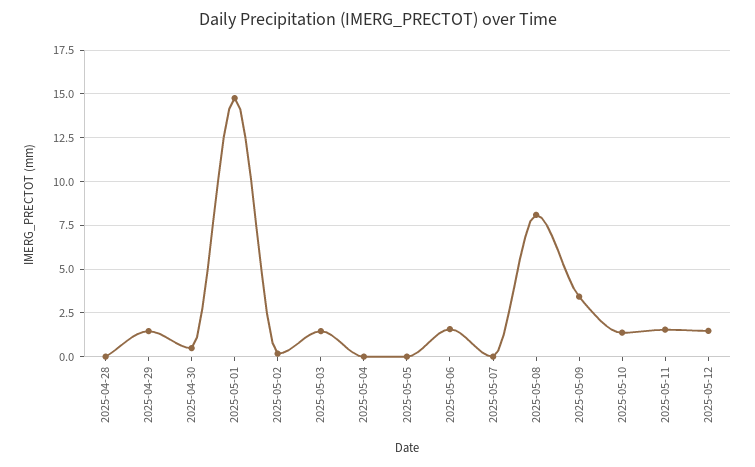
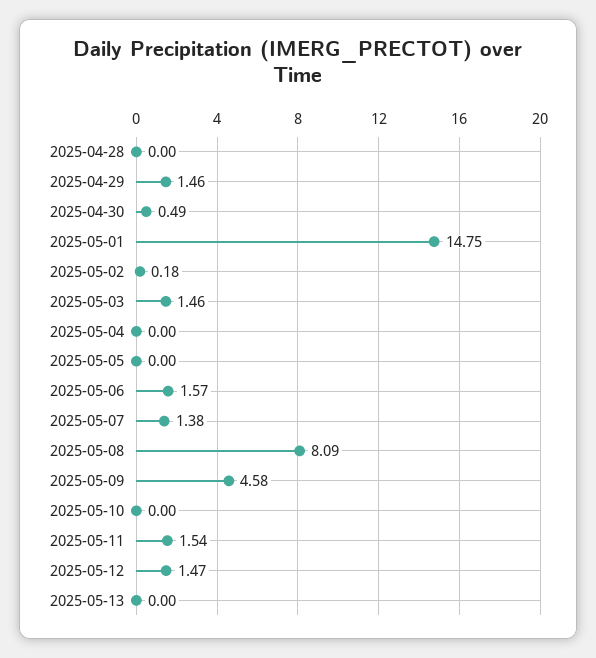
2025-05-07: 0 -> 1.38
2025-05-09: 3.5 -> 4.58
2025-05-10: 1.5 -> 0
2025-05-13: none -> 0

